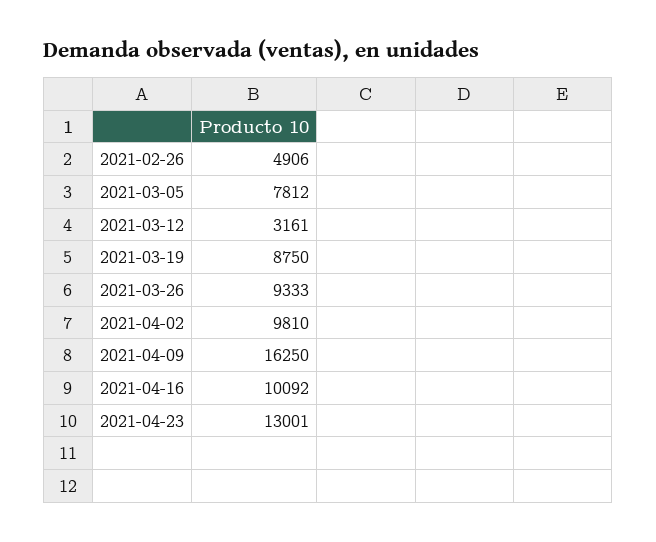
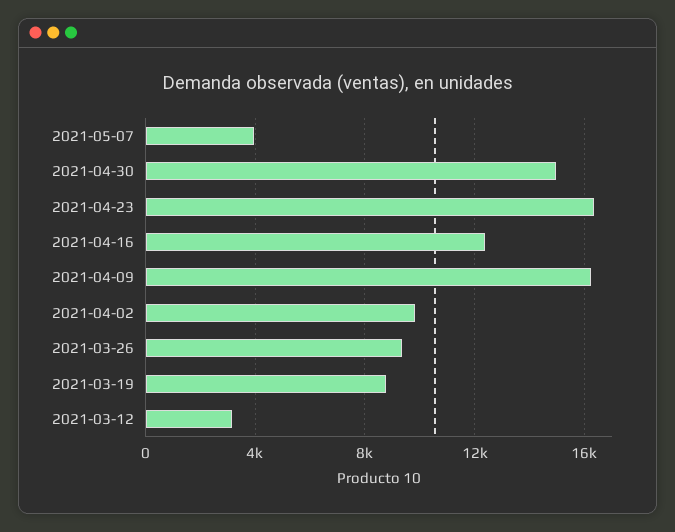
2021-02-26: 4906 -> none
2021-03-05: 7812 -> none
2021-04-16: 10092 -> 12500
2021-04-23: 13001 -> 16500
2021-05-07: none -> 4000
2021-04-30: none -> 15000

